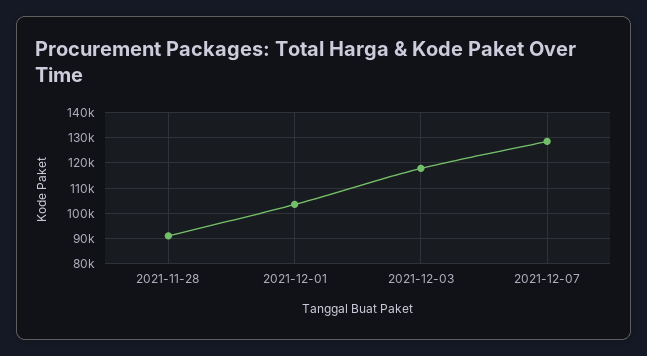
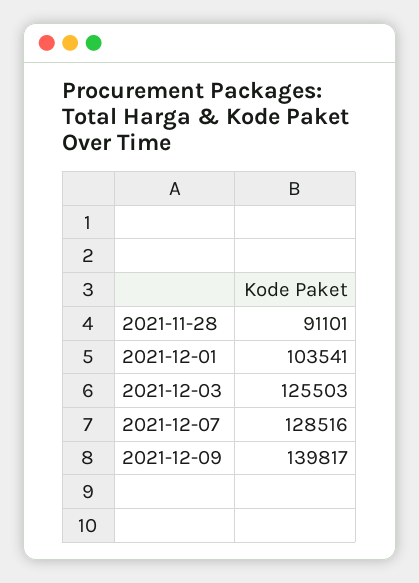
2021-12-03: 117500 -> 125503
2021-12-09: none -> 139817

